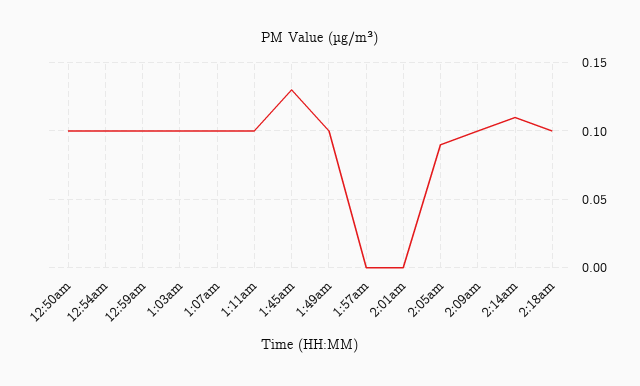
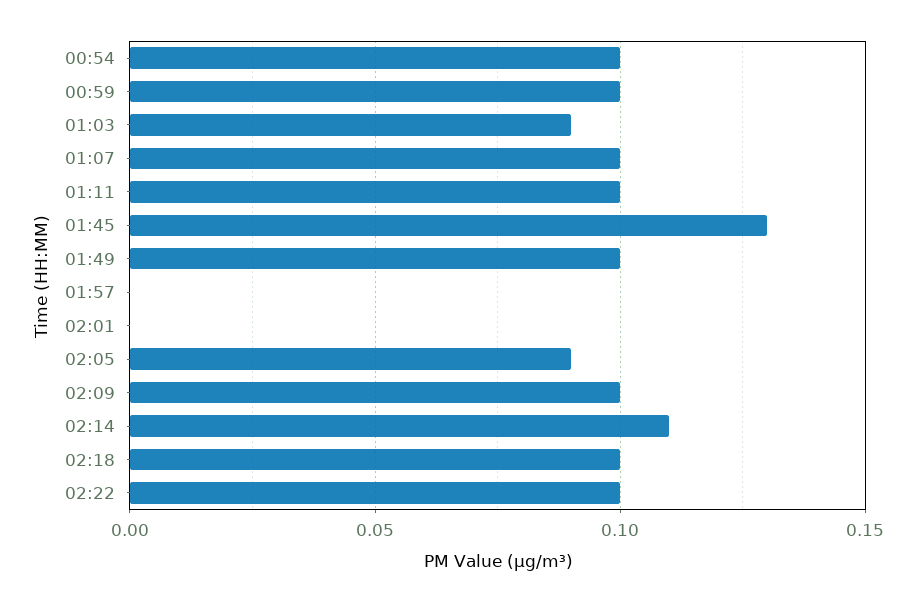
12:50am: 0.1 -> none
1:03am: 0.1 -> 0.09
02:22: none -> 0.1

